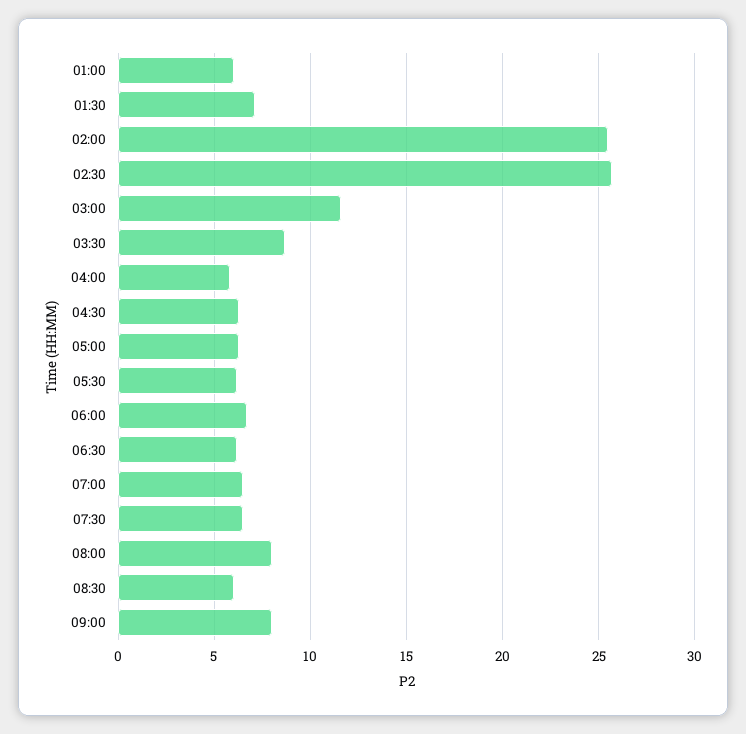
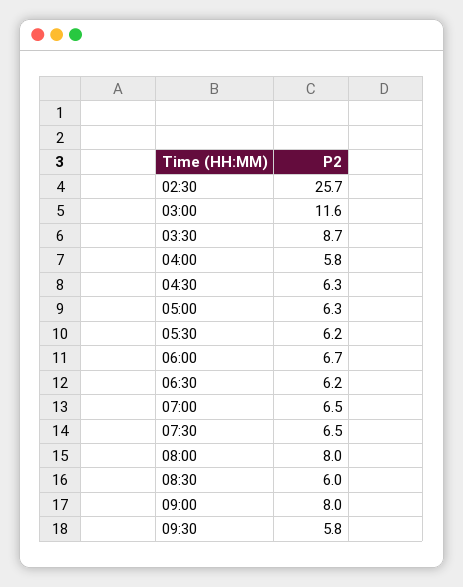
01:00: 6 -> none
01:30: 7 -> none
02:00: 25.5 -> none
09:30: none -> 5.8

